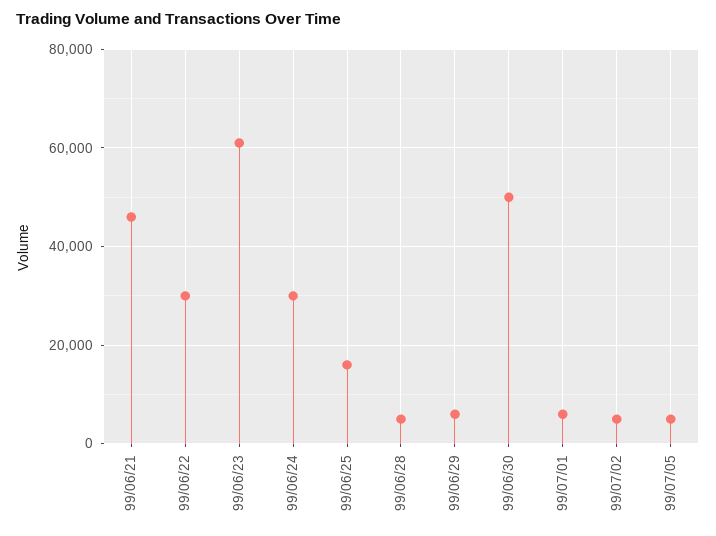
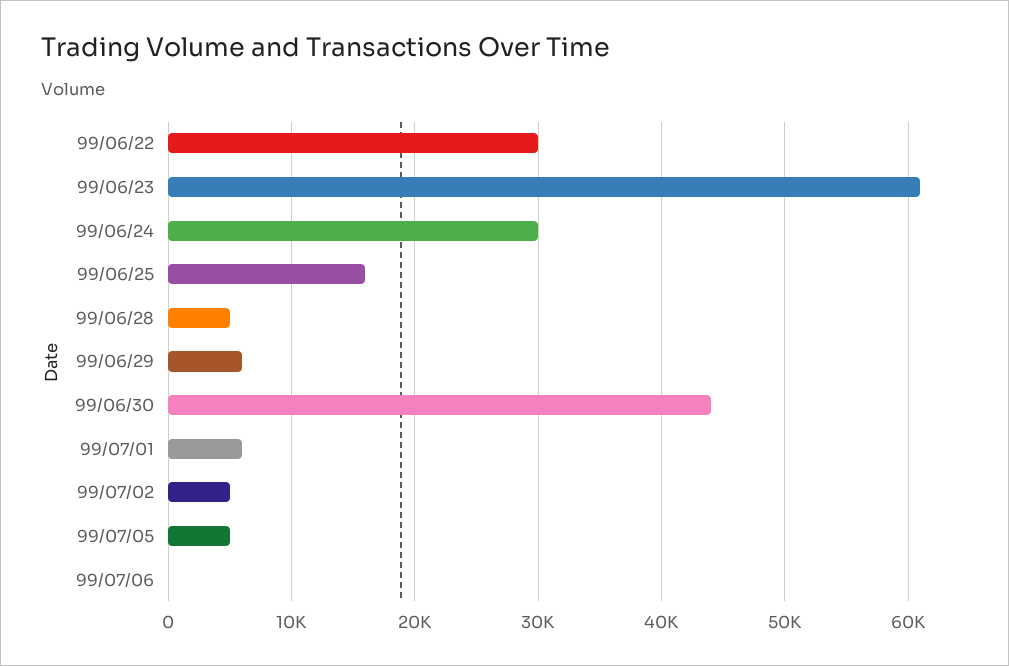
99/06/21: 46000 -> none
99/06/30: 50000 -> 44000
99/07/06: none -> 0

